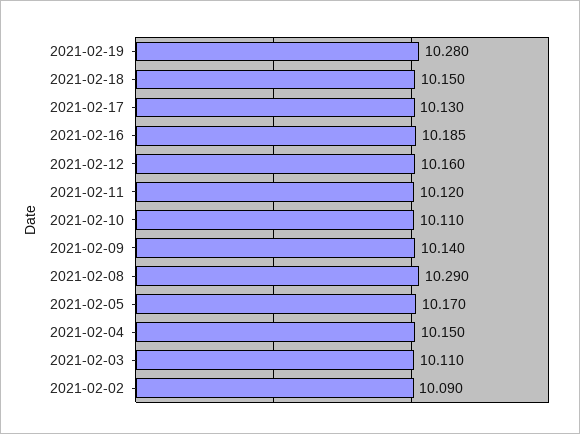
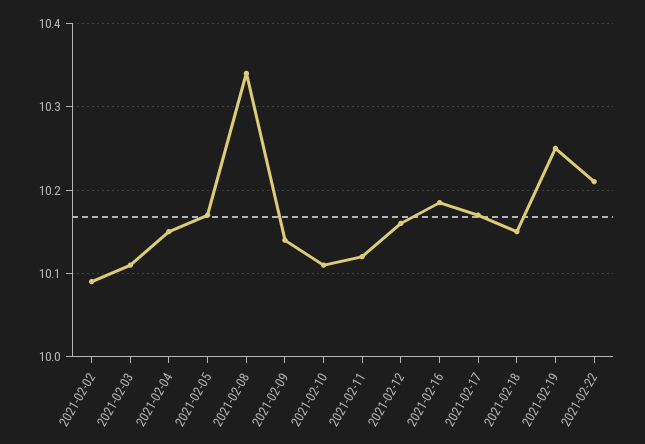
2021-02-19: 10.28 -> 10.25
2021-02-17: 10.13 -> 10.17
2021-02-08: 10.29 -> 10.34
2021-02-22: none -> 10.21

